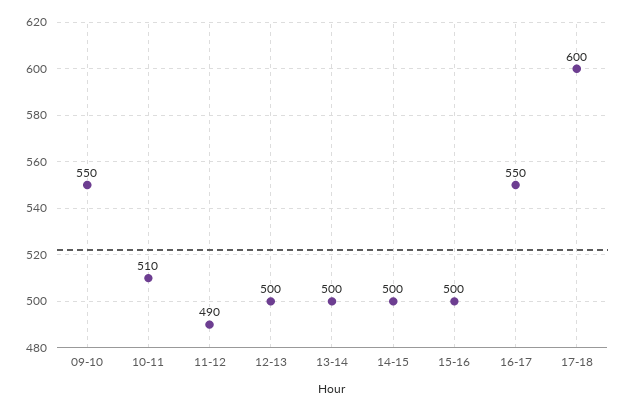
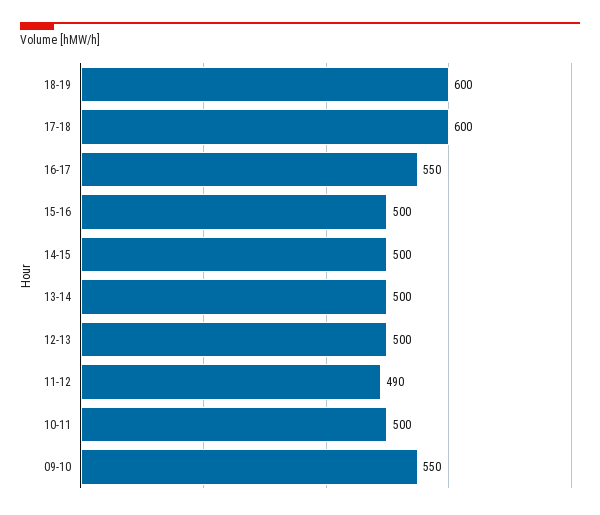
10-11: 510 -> 500
18-19: none -> 600

